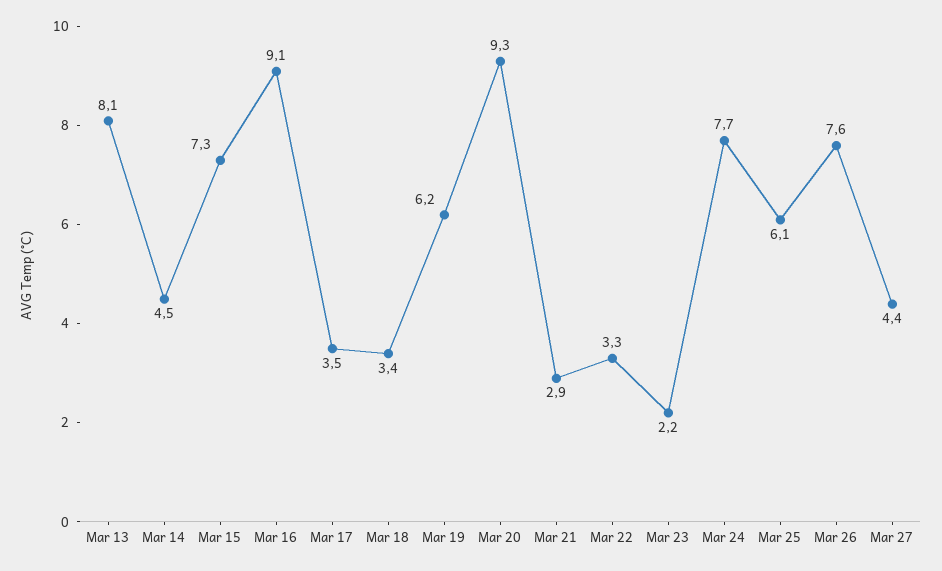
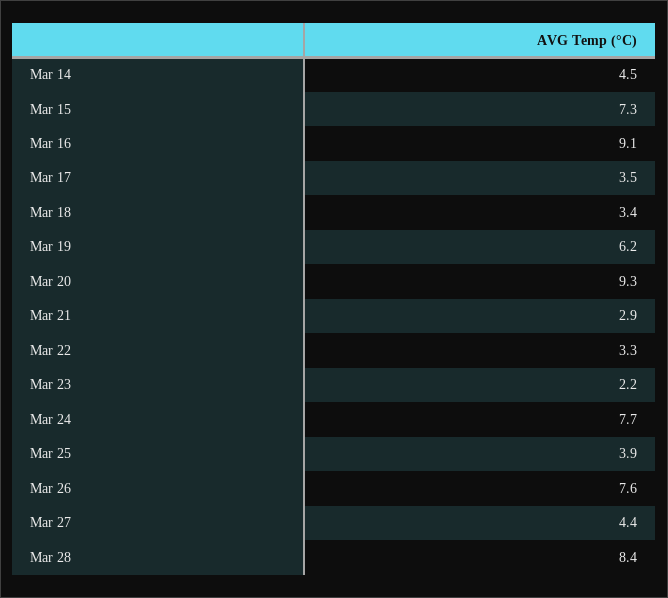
Mar 13: 8.1 -> none
Mar 25: 6.1 -> 3.9
Mar 28: none -> 8.4

